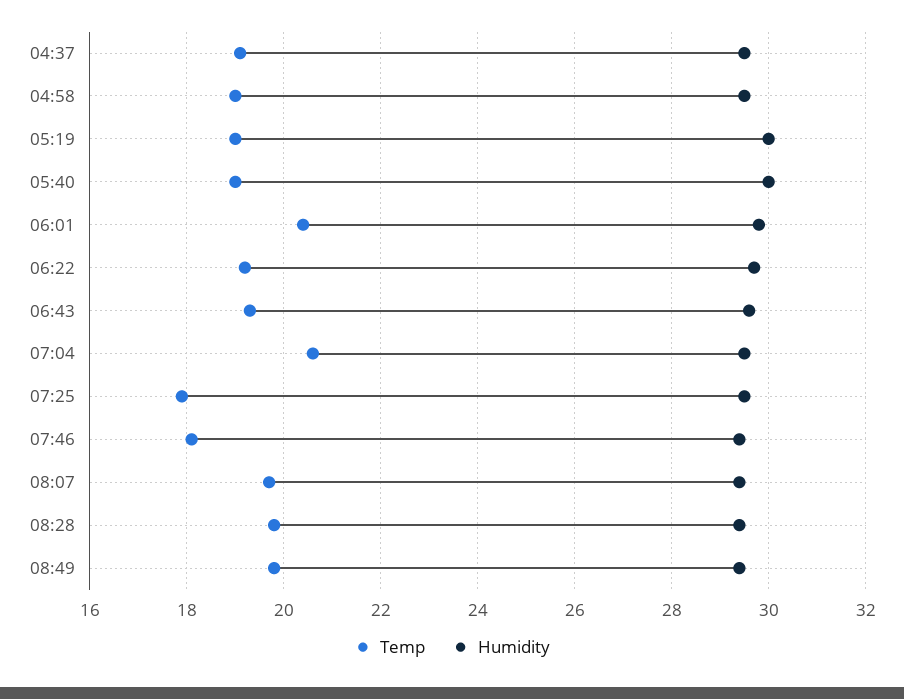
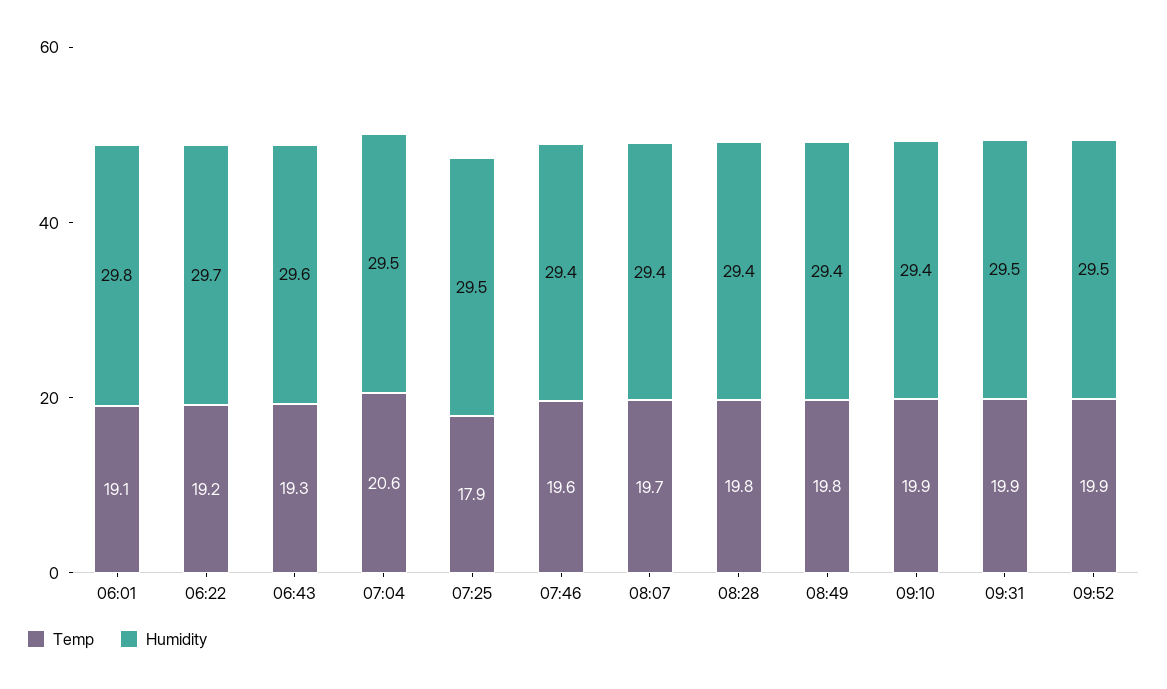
Temp, 04:37: 19 -> none
Humidity, 04:37: 29.5 -> none
Temp, 04:58: 19 -> none
Humidity, 04:58: 29.5 -> none
Temp, 05:19: 19 -> none
Humidity, 05:19: 30 -> none
Temp, 05:40: 19 -> none
Humidity, 05:40: 30 -> none
Temp, 06:01: 20.5 -> 19.1
Temp, 07:46: 18 -> 19.6
Temp, 09:10: none -> 19.9
Humidity, 09:10: none -> 29.4
Temp, 09:31: none -> 19.9
Humidity, 09:31: none -> 29.5
Temp, 09:52: none -> 19.9
Humidity, 09:52: none -> 29.5

